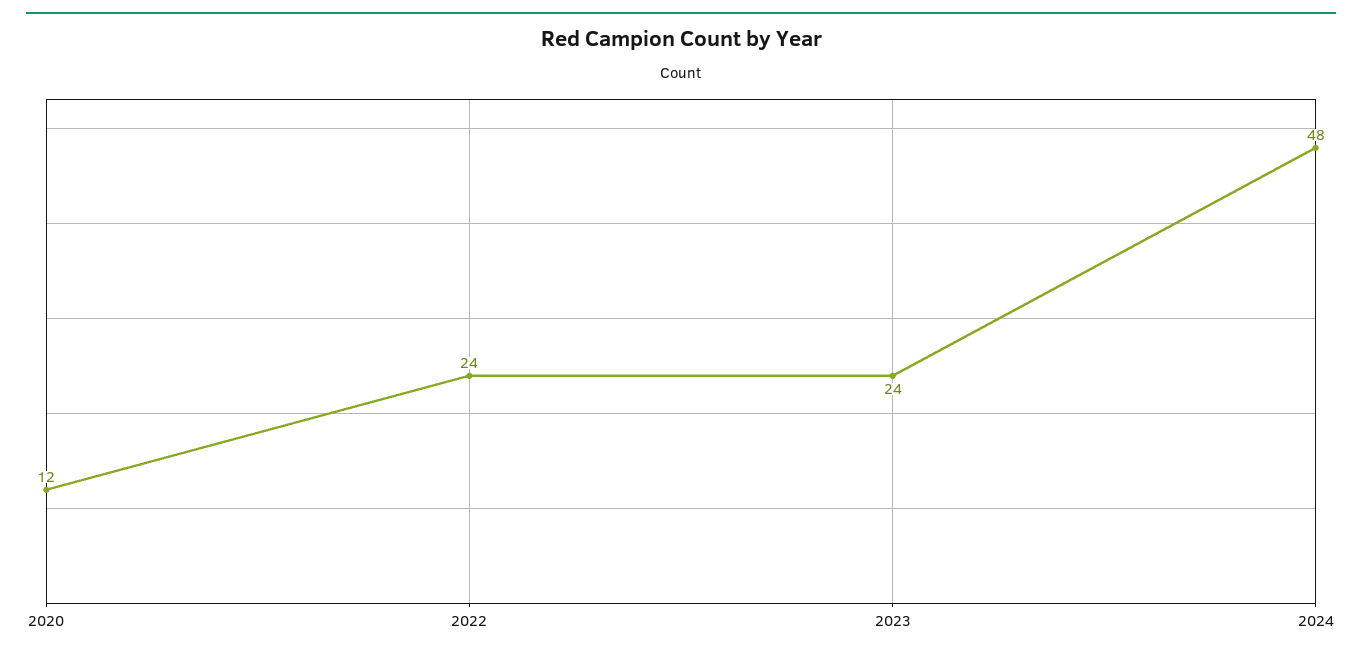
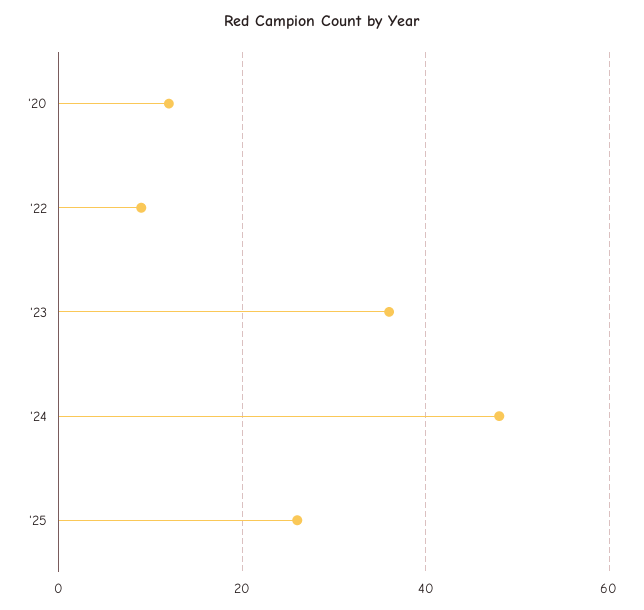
2022: 24 -> 10
2023: 24 -> 35
'25: none -> 25

